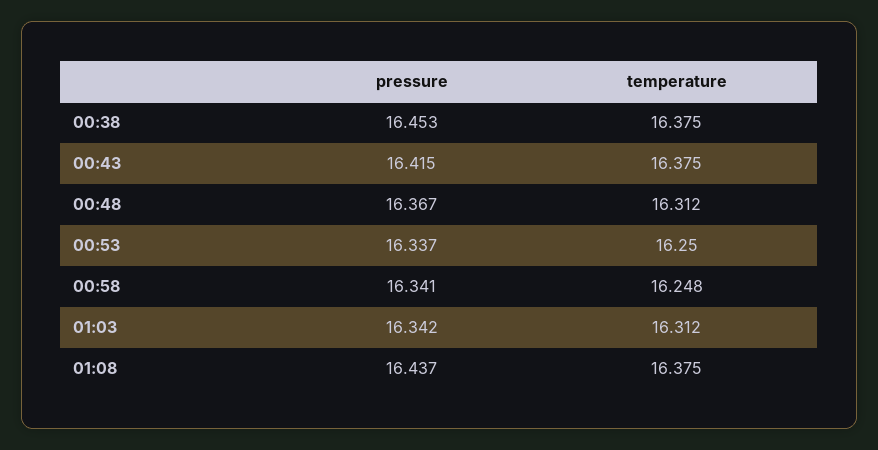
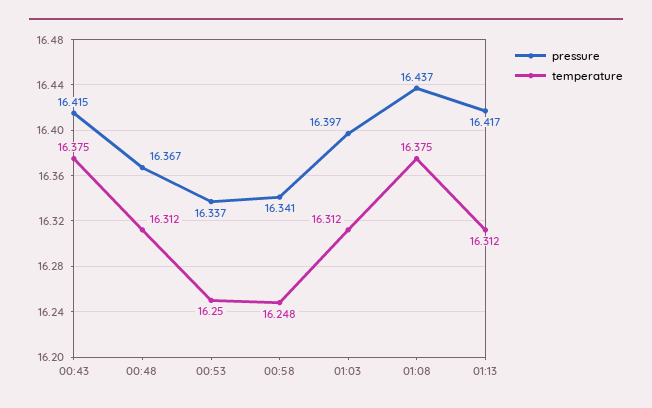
pressure, 00:38: 16.453 -> none
temperature, 00:38: 16.375 -> none
pressure, 01:03: 16.342 -> 16.397
pressure, 01:13: none -> 16.417
temperature, 01:13: none -> 16.312

